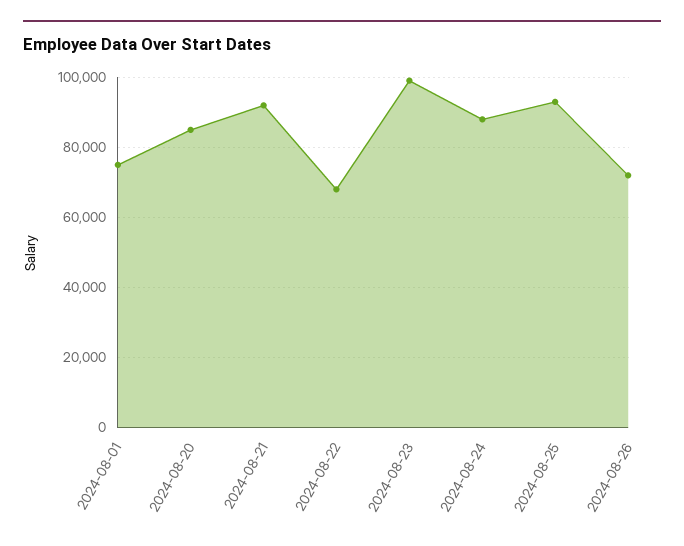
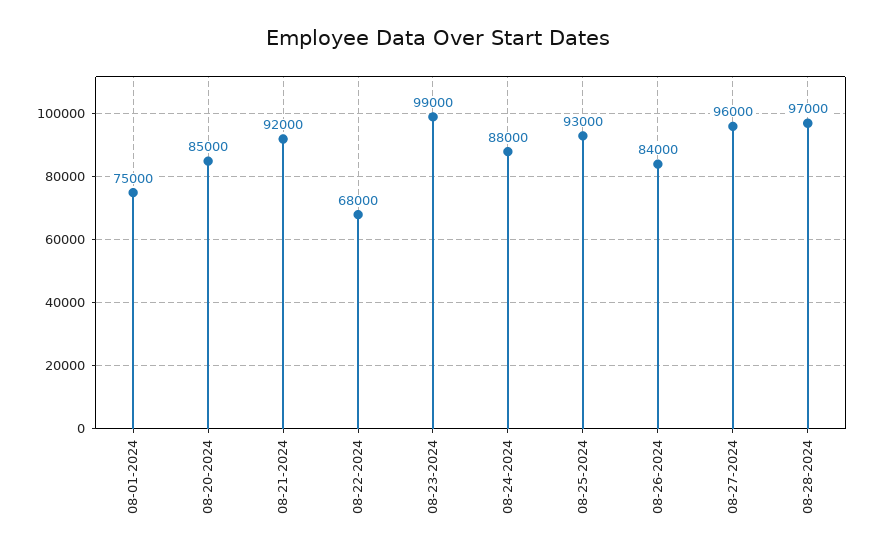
2024-08-26: 72000 -> 84000
08-27-2024: none -> 96000
08-28-2024: none -> 97000

